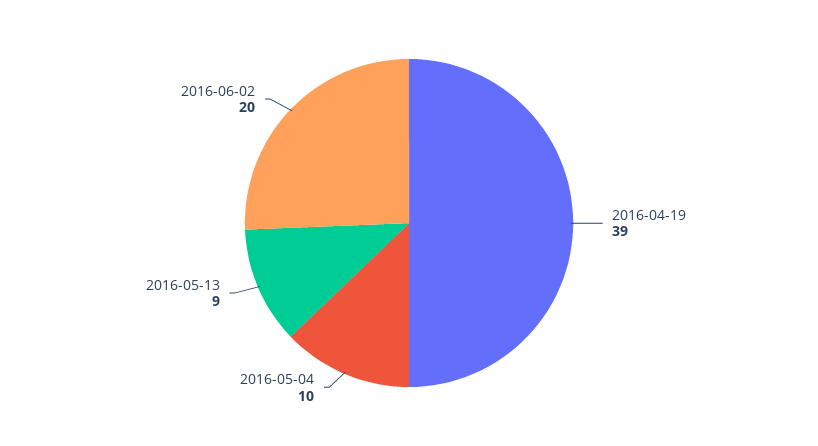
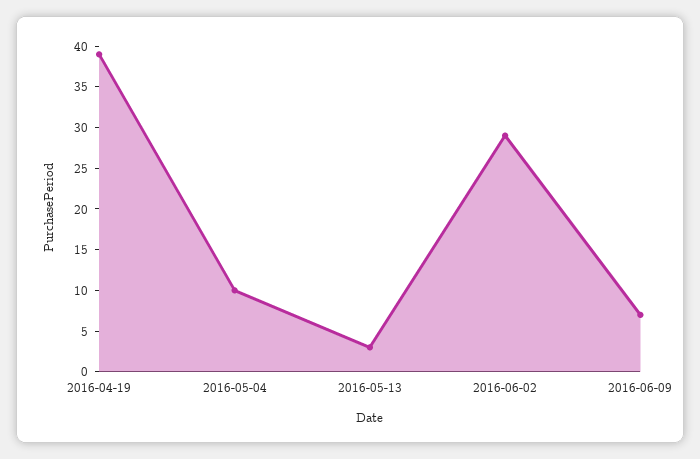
2016-05-13: 9 -> 3
2016-06-02: 20 -> 29
2016-06-09: none -> 7

